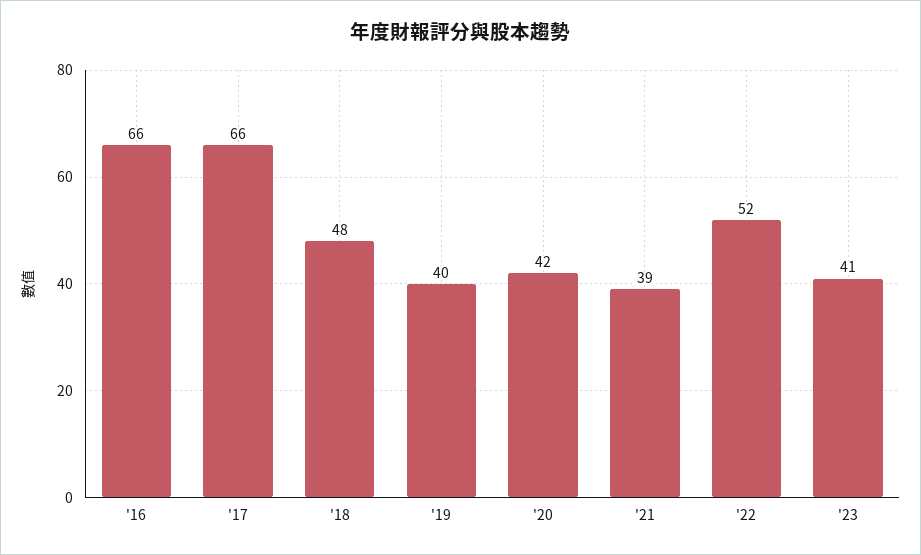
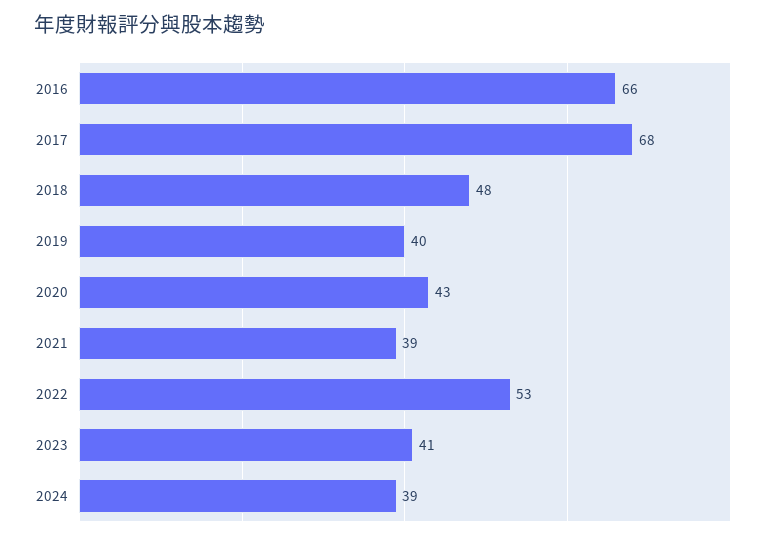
'17: 66 -> 68
'20: 42 -> 43
'22: 52 -> 53
2024: none -> 39

